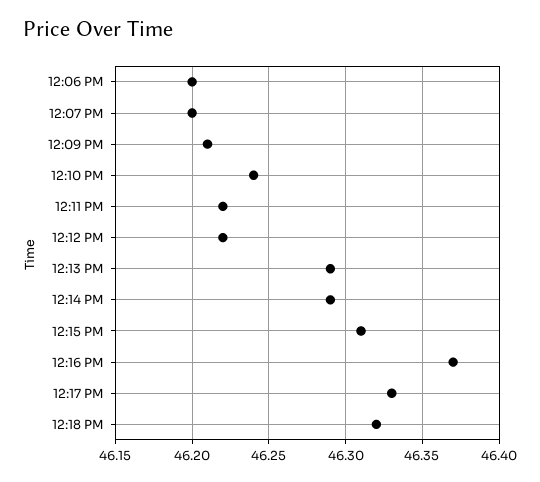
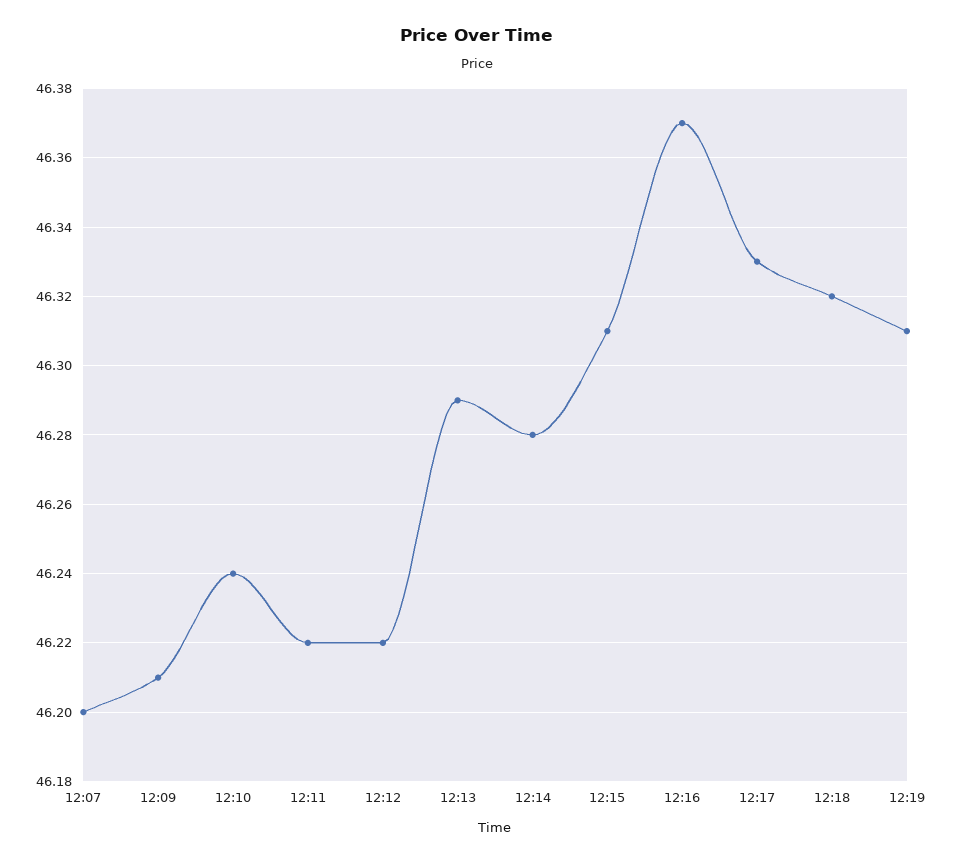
12:06 PM: 46.2 -> none
12:14 PM: 46.29 -> 46.28
12:19: none -> 46.31

